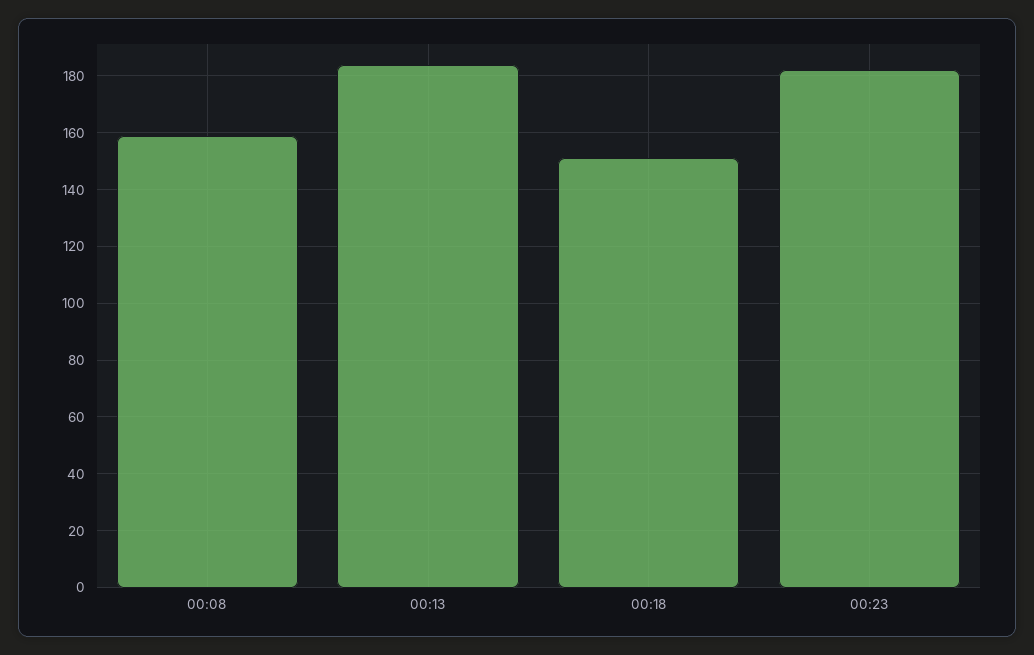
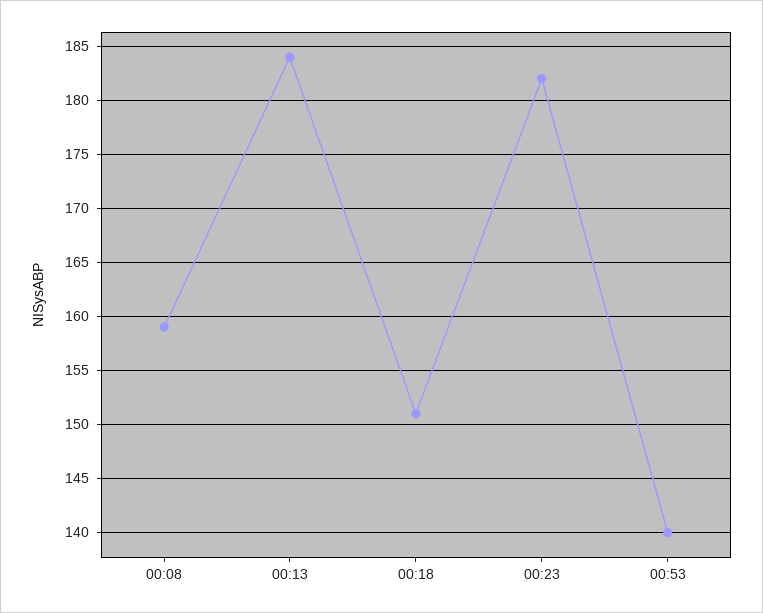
00:53: none -> 140

